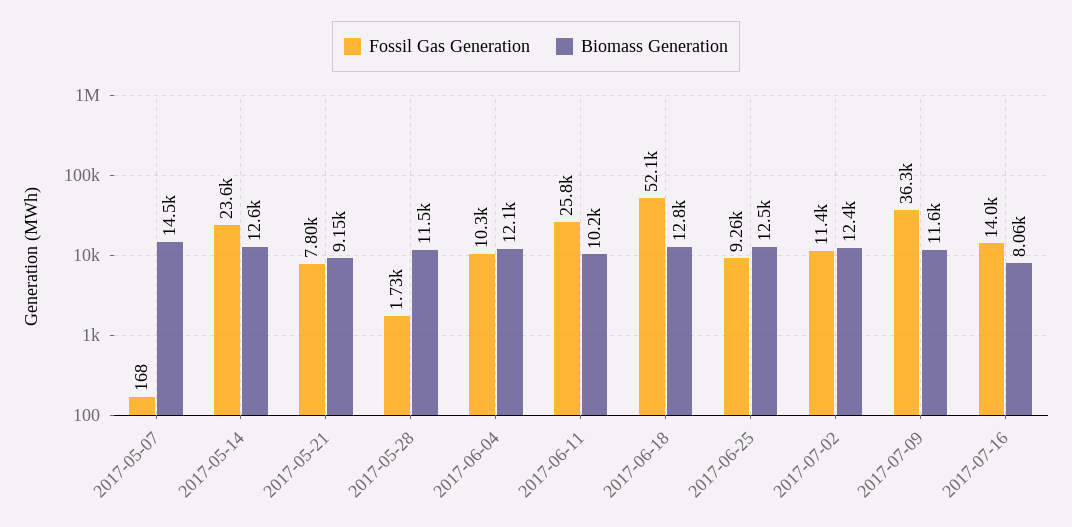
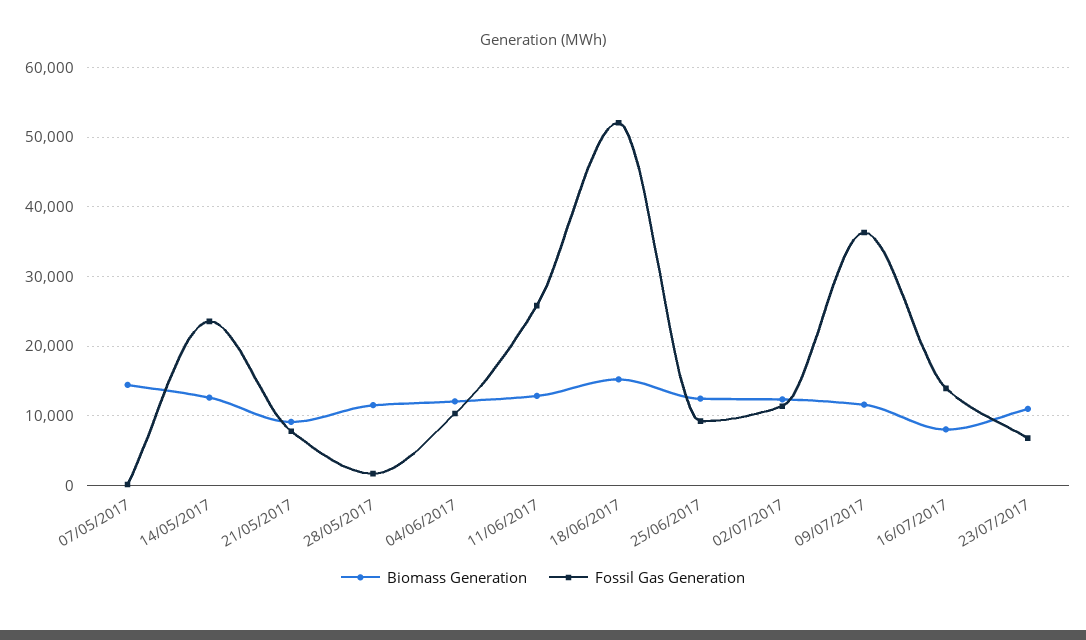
Biomass Generation, 2017-06-11: 10200 -> 13000
Biomass Generation, 2017-06-18: 12800 -> 15000
Biomass Generation, 23/07/2017: none -> 11000
Fossil Gas Generation, 23/07/2017: none -> 7000

